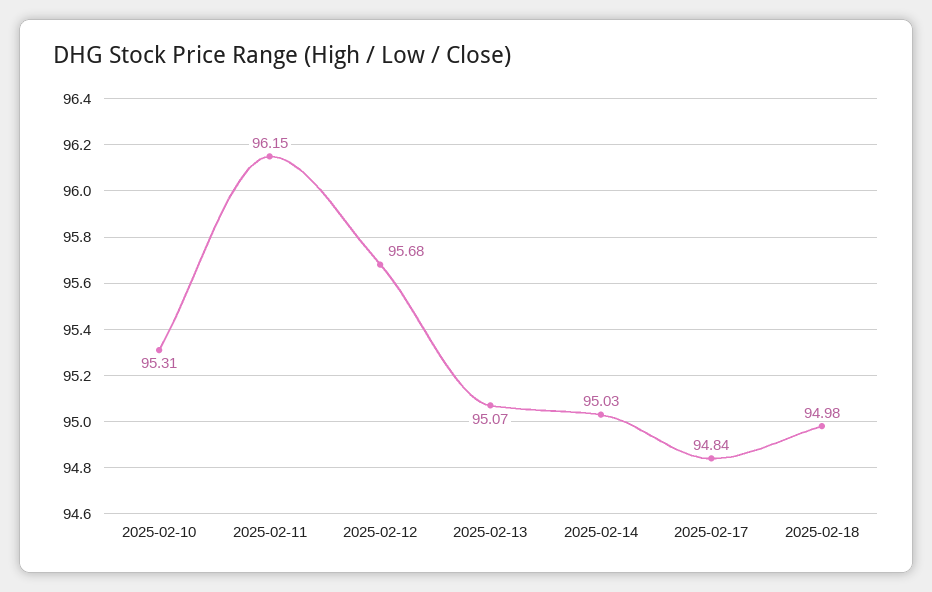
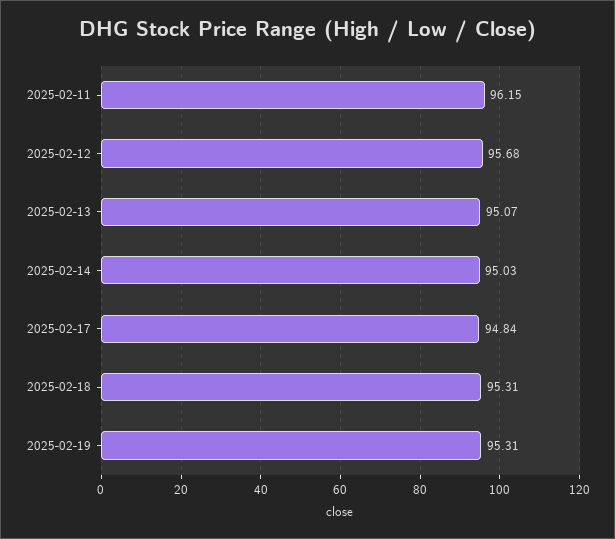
2025-02-10: 95.31 -> none
2025-02-18: 94.98 -> 95.31
2025-02-19: none -> 95.31

